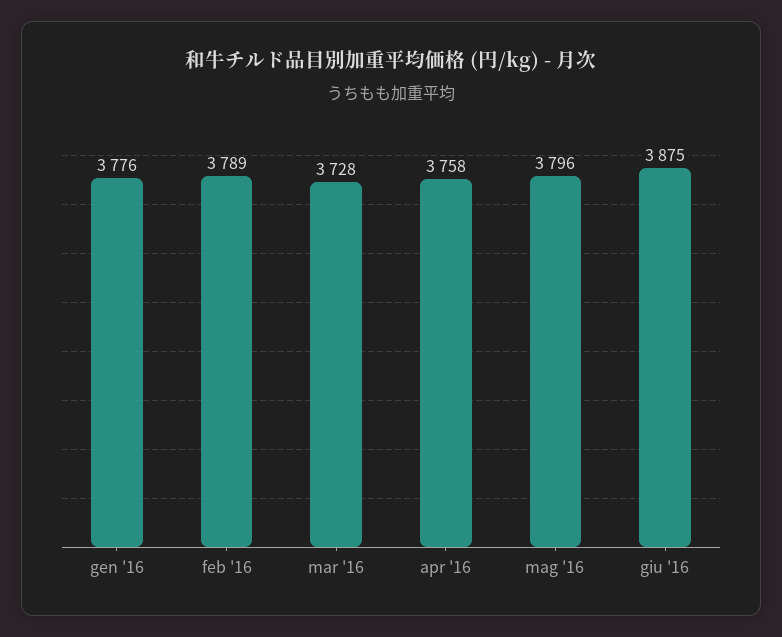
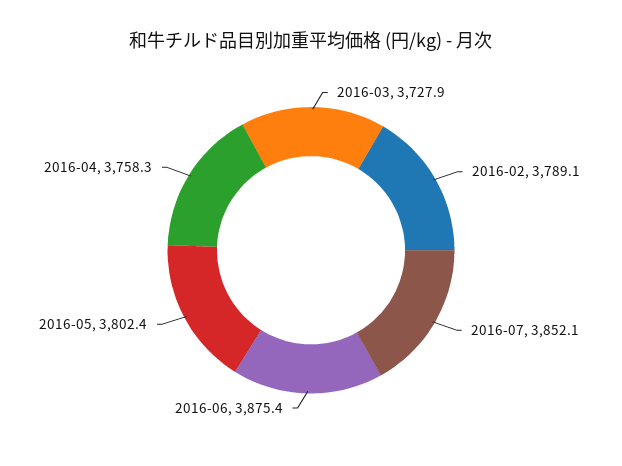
gen '16: 3776 -> none
mag '16: 3796 -> 3802.4
2016-07: none -> 3852.1

